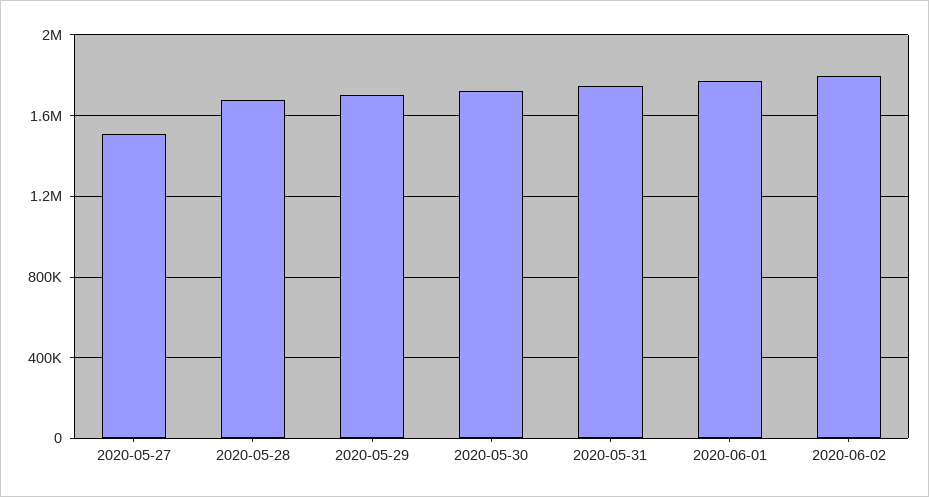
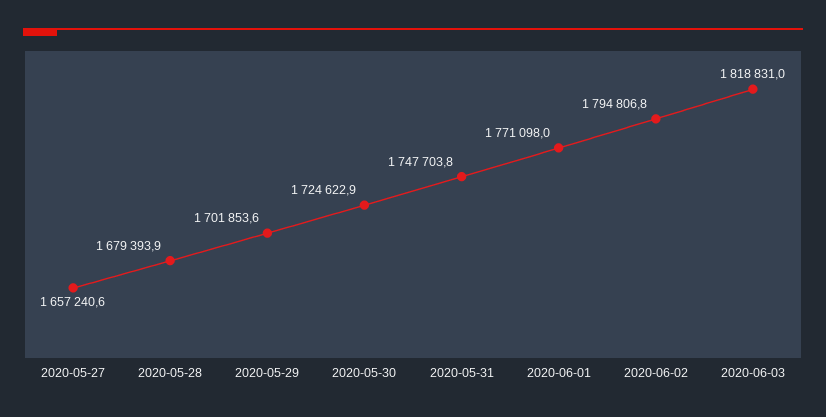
2020-05-27: 1500000 -> 1657240.6
2020-06-03: none -> 1818831

